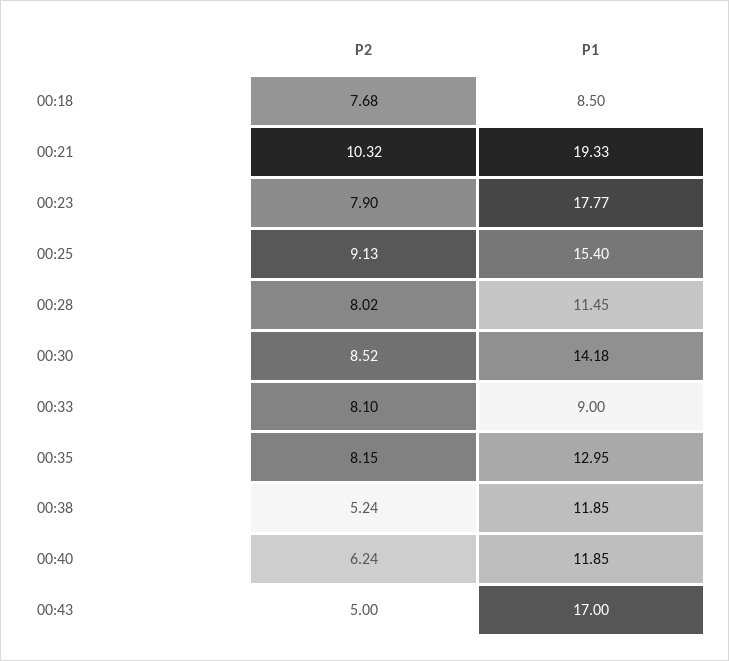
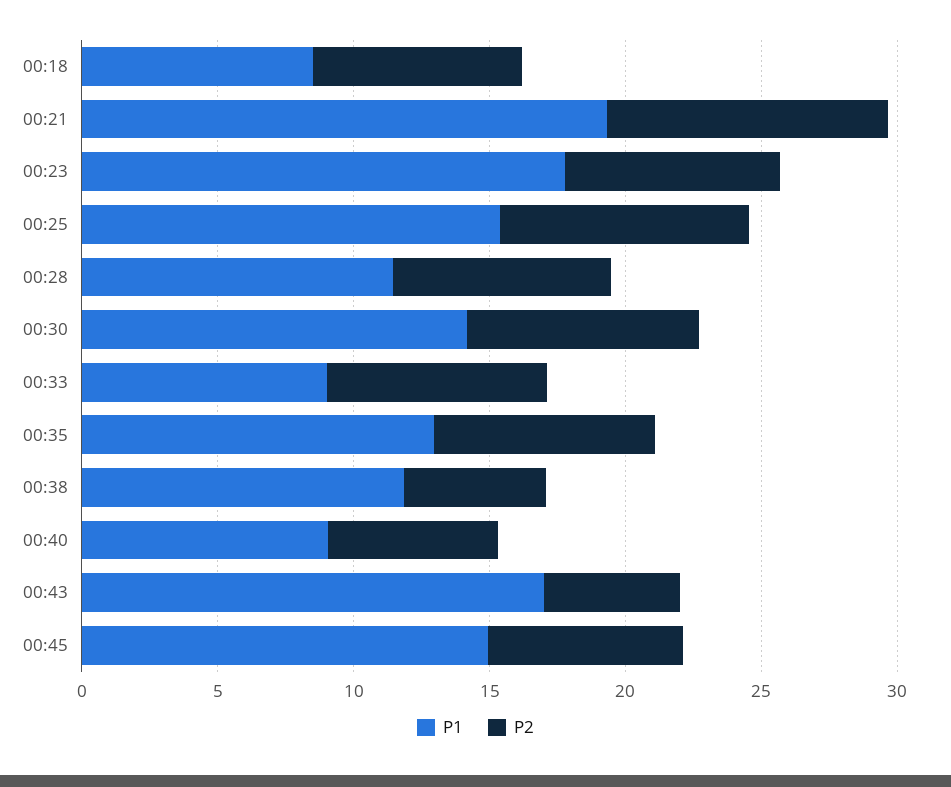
P1, 00:40: 11.85 -> 9
P1, 00:45: none -> 15
P2, 00:45: none -> 7

